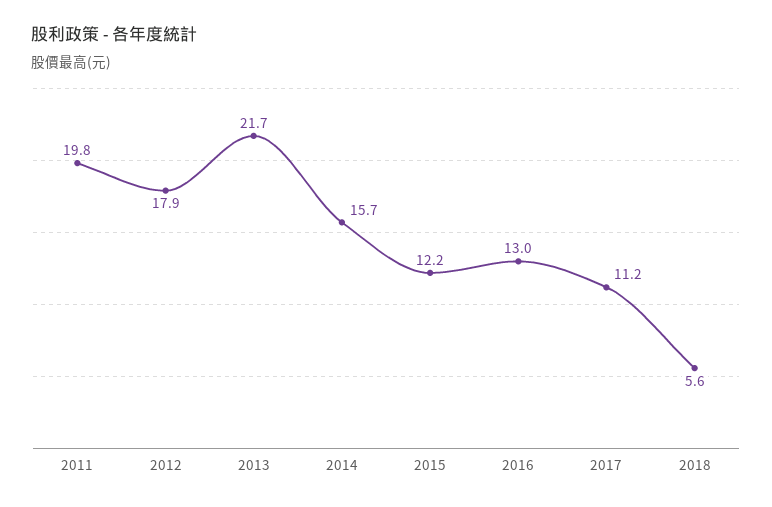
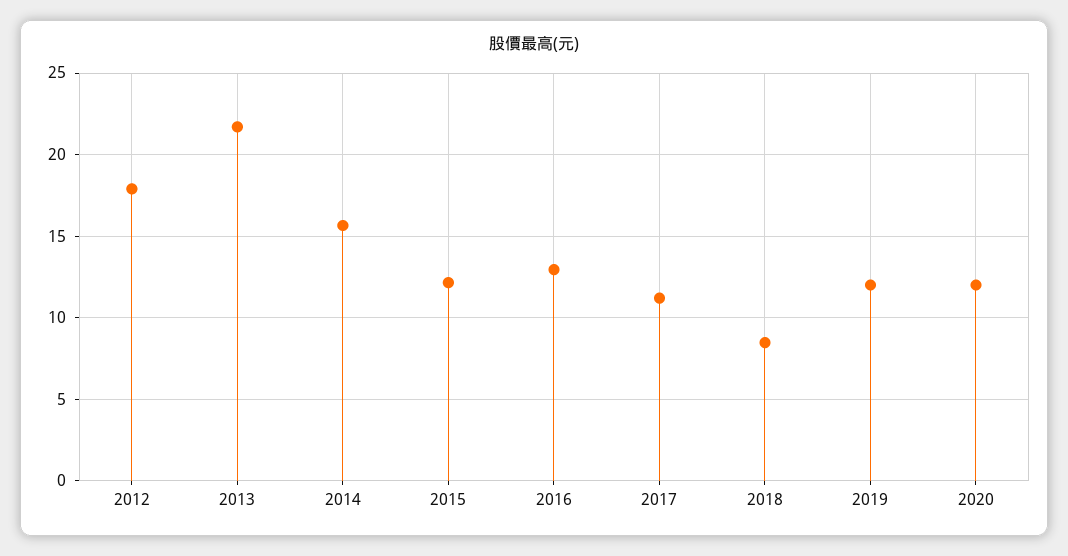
2011: 19.8 -> none
2018: 5.6 -> 8.5
2019: none -> 12
2020: none -> 12

